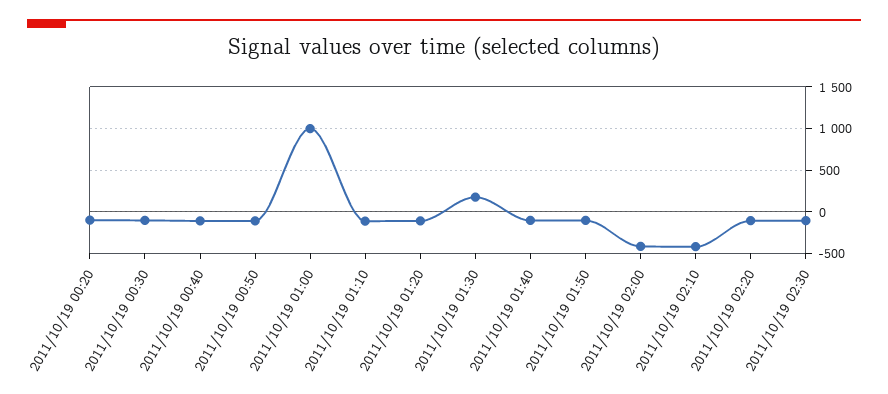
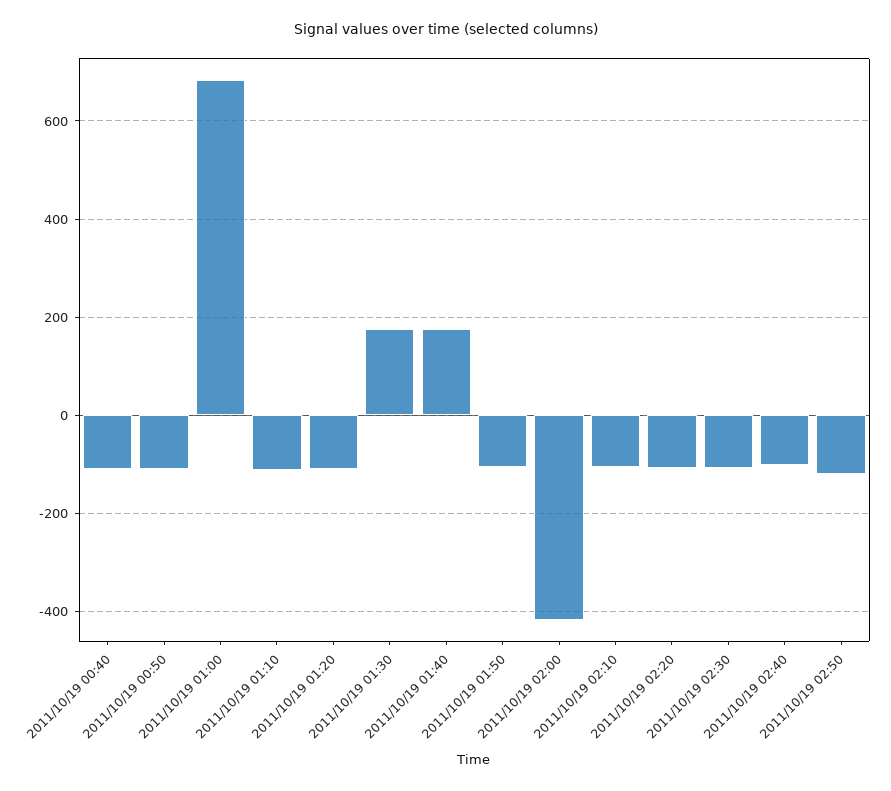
2011/10/19 00:20: -100 -> none
2011/10/19 00:30: -100 -> none
2011/10/19 01:00: 1000 -> 680
2011/10/19 01:40: -100 -> 180
2011/10/19 02:10: -400 -> -100
2011/10/19 02:40: none -> -100
2011/10/19 02:50: none -> -120

